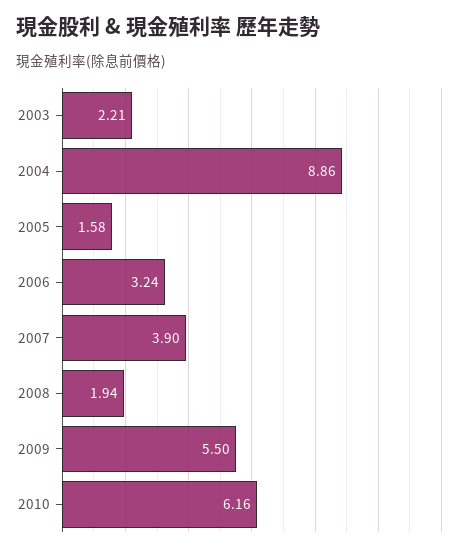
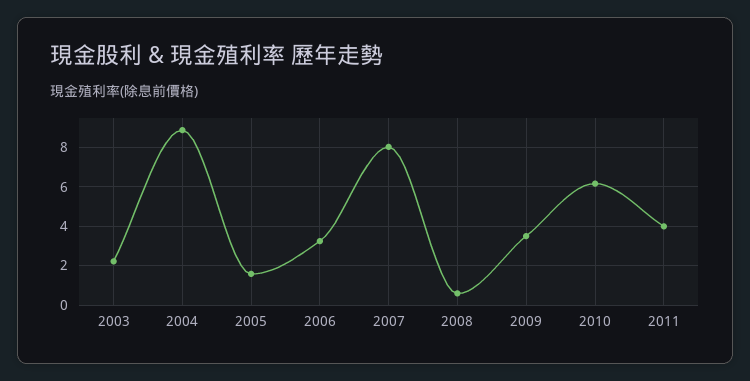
2007: 3.9 -> 8
2008: 1.94 -> 0.5
2009: 5.5 -> 3.5
2011: none -> 4

